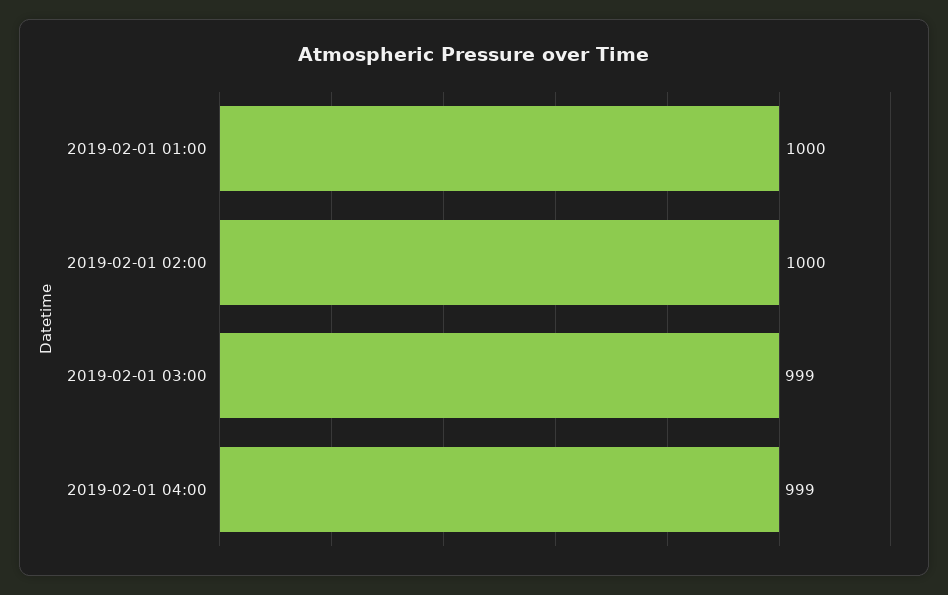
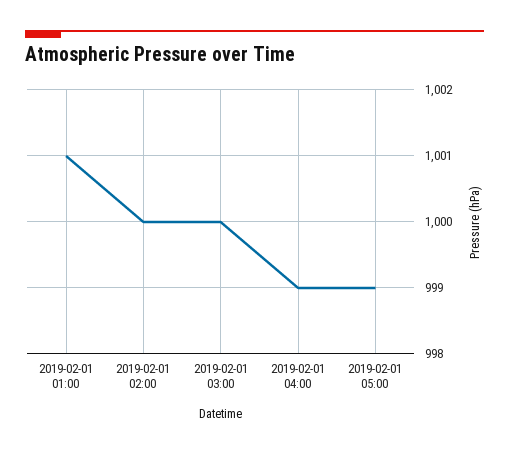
2019-02-01 01:00: 1000 -> 1001
2019-02-01 03:00: 999 -> 1000
2019-02-01 05:00: none -> 999

